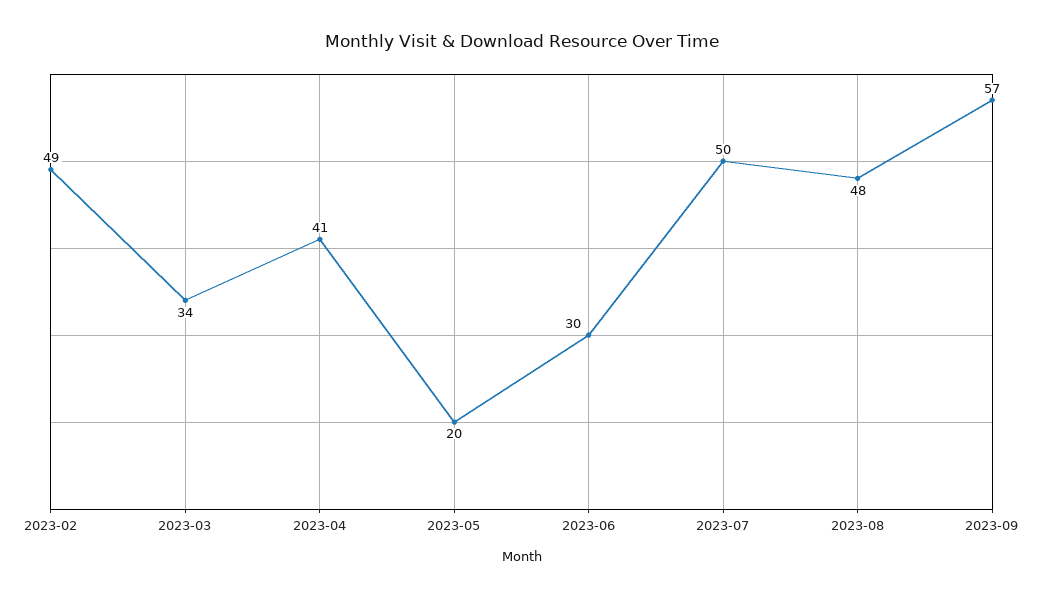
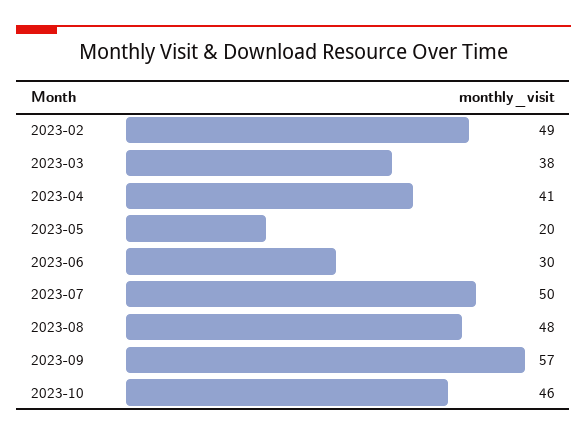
2023-03: 34 -> 38
2023-10: none -> 46

